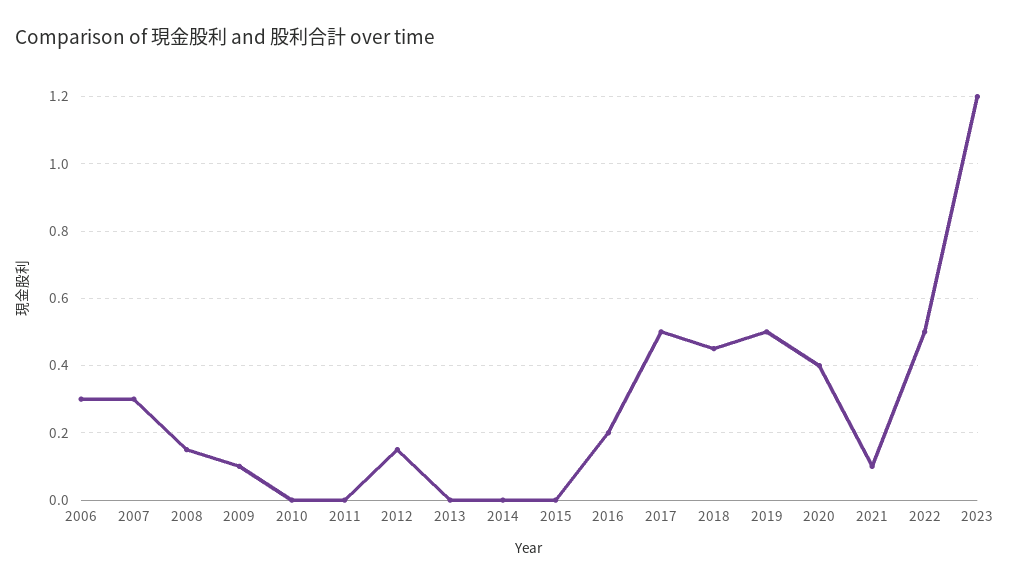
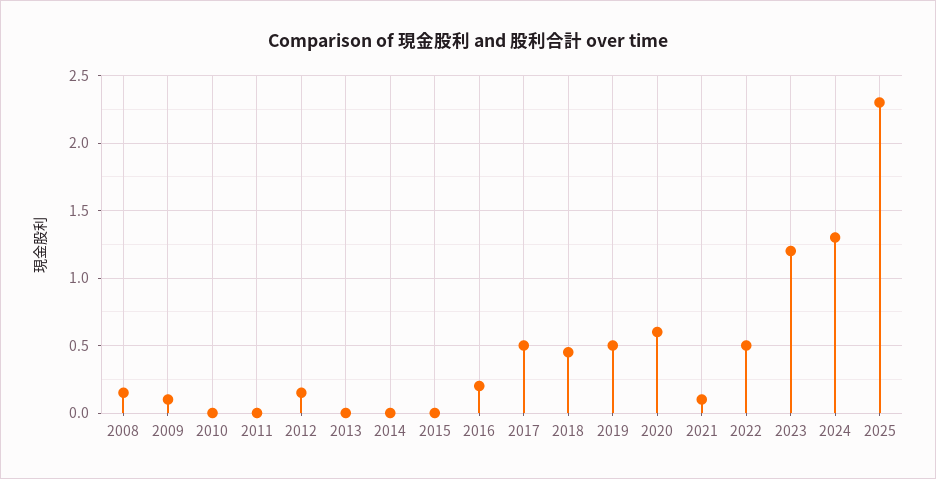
2006: 0.3 -> none
2007: 0.3 -> none
2020: 0.4 -> 0.6
2024: none -> 1.3
2025: none -> 2.3

